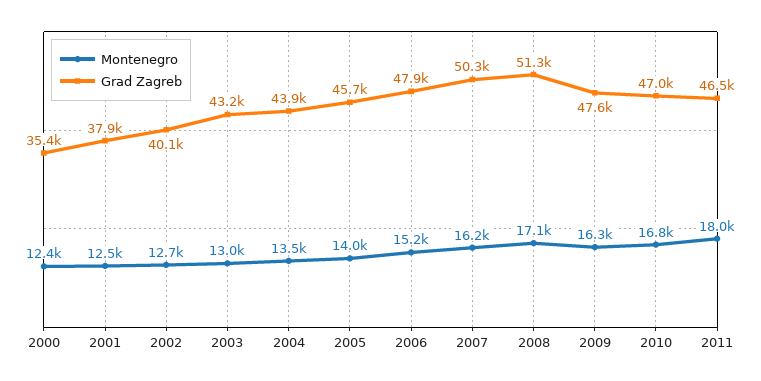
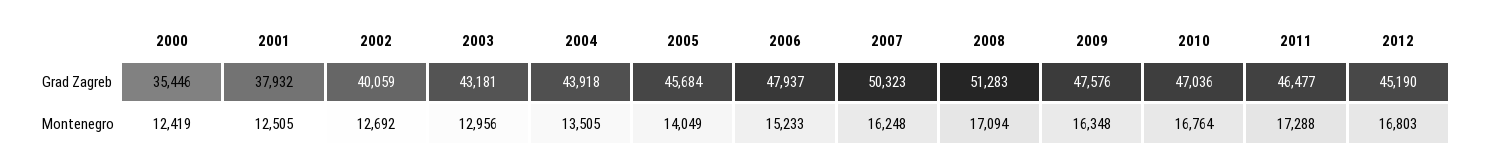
Montenegro, 2011: 18000 -> 17288
Grad Zagreb, 2012: none -> 45190
Montenegro, 2012: none -> 16803

